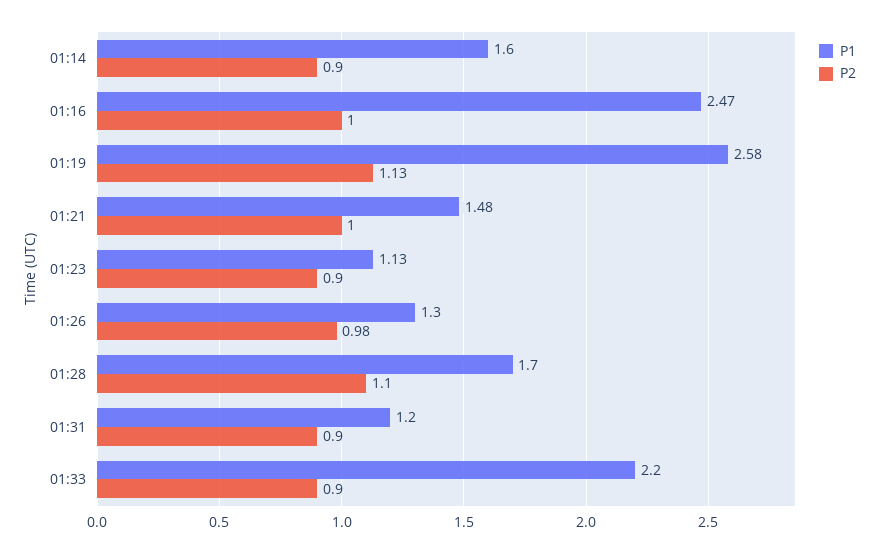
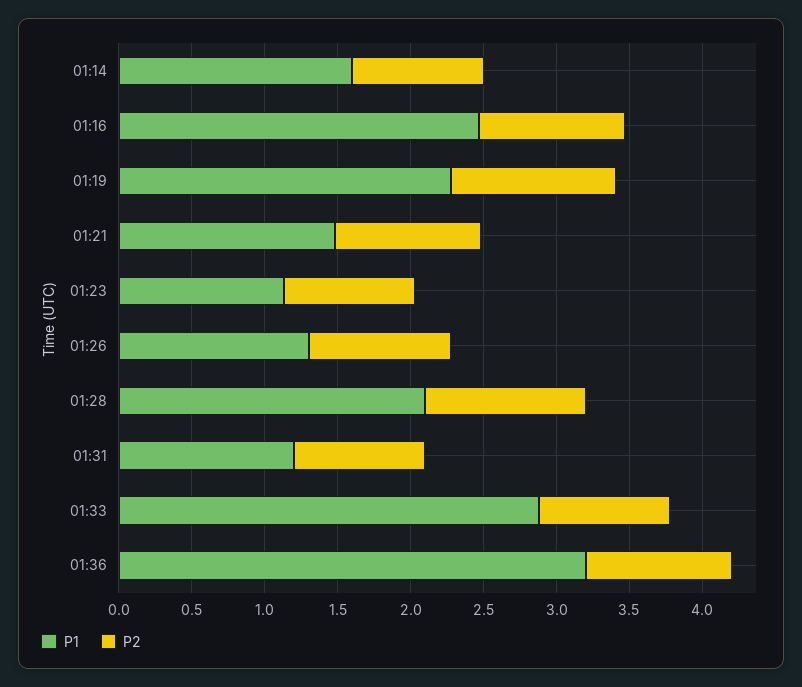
P1, 01:19: 2.58 -> 2.3
P1, 01:28: 1.7 -> 2.1
P1, 01:33: 2.2 -> 2.9
P1, 01:36: none -> 3.2
P2, 01:36: none -> 1

